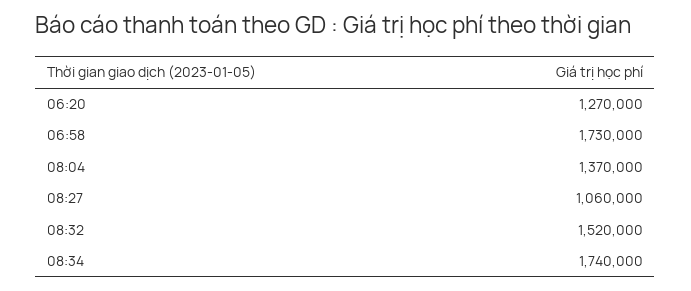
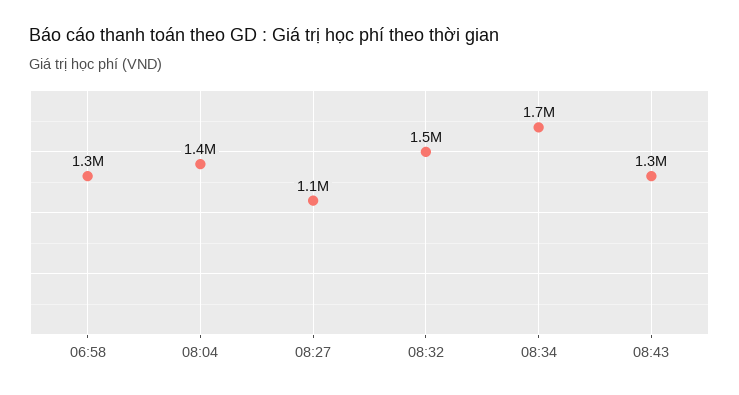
06:20: 1270000 -> none
06:58: 1730000 -> 1300000
08:43: none -> 1300000

